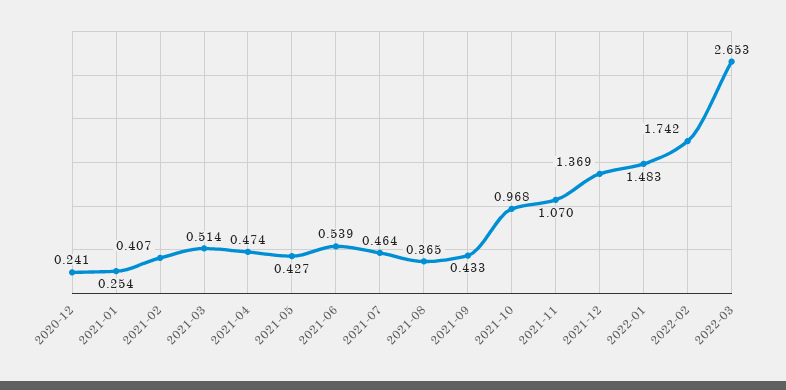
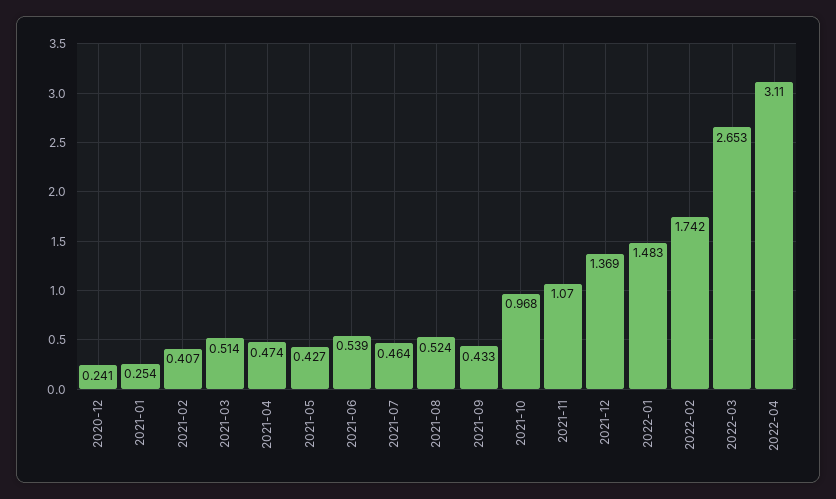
2021-08: 0.365 -> 0.524
2022-04: none -> 3.11

